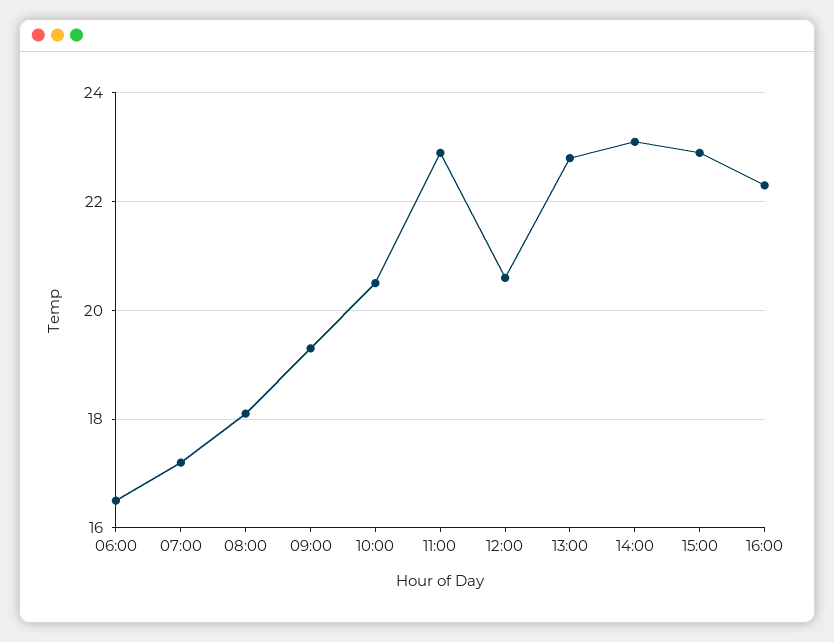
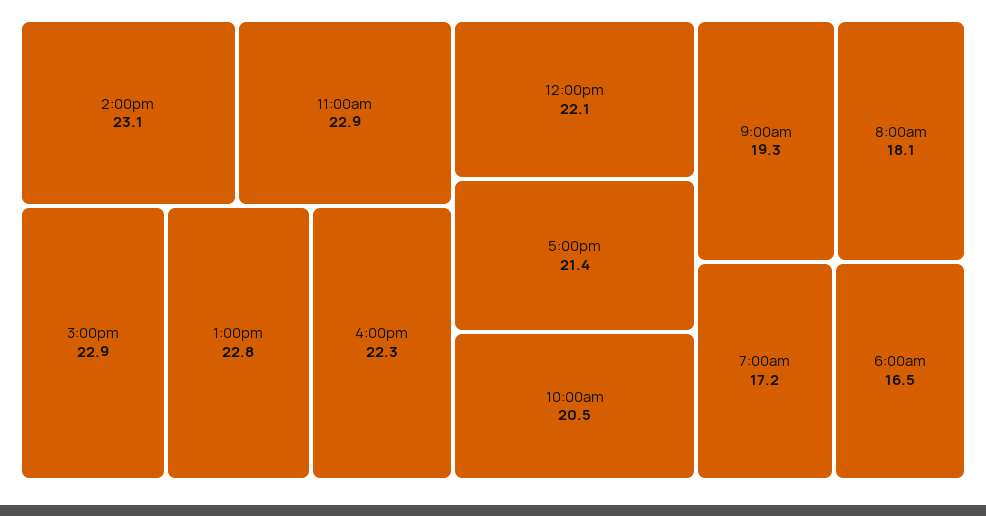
12:00: 20.5 -> 22.1
5:00pm: none -> 21.4

